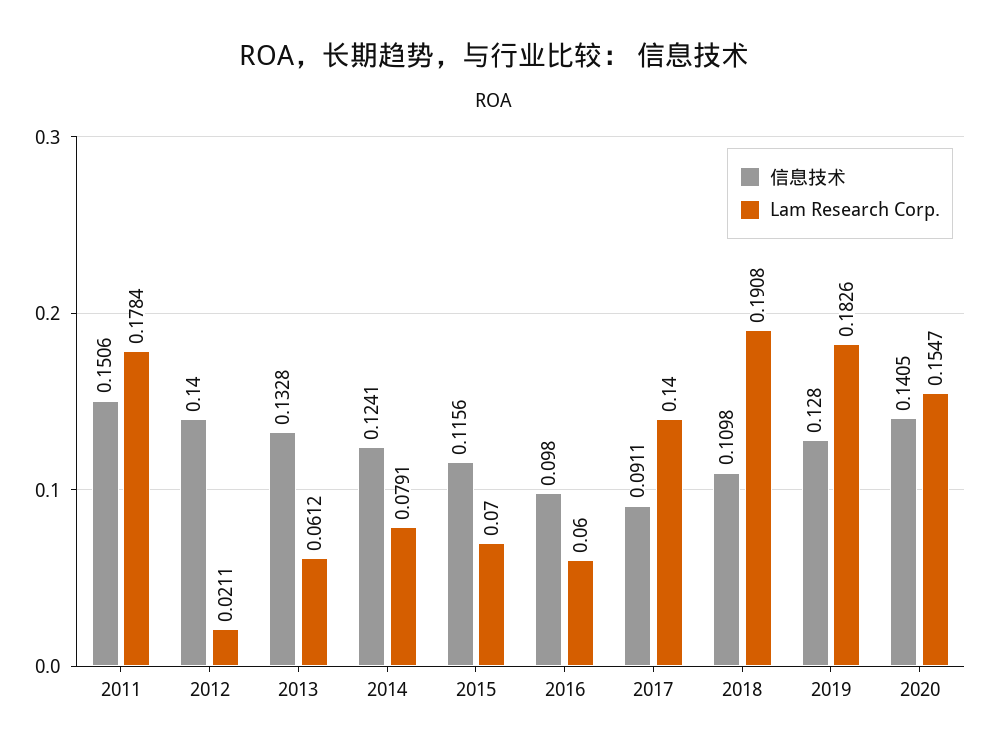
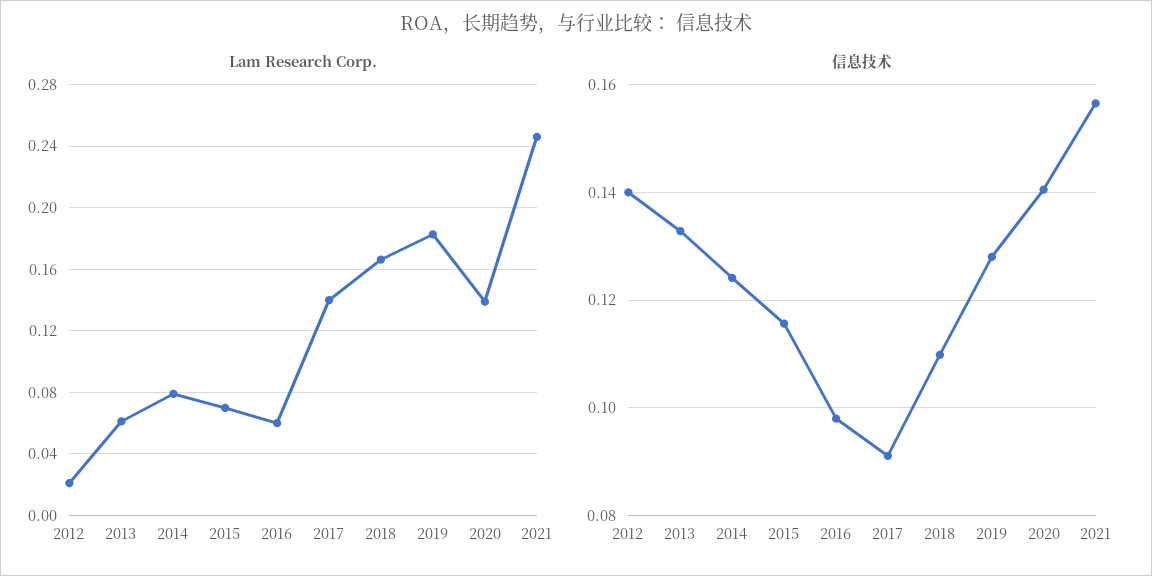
信息技术, 2011: 0.1506 -> none
Lam Research Corp., 2011: 0.1784 -> none
Lam Research Corp., 2018: 0.1908 -> 0.165
Lam Research Corp., 2020: 0.1547 -> 0.14
Lam Research Corp., 2021: none -> 0.245
信息技术, 2021: none -> 0.156

